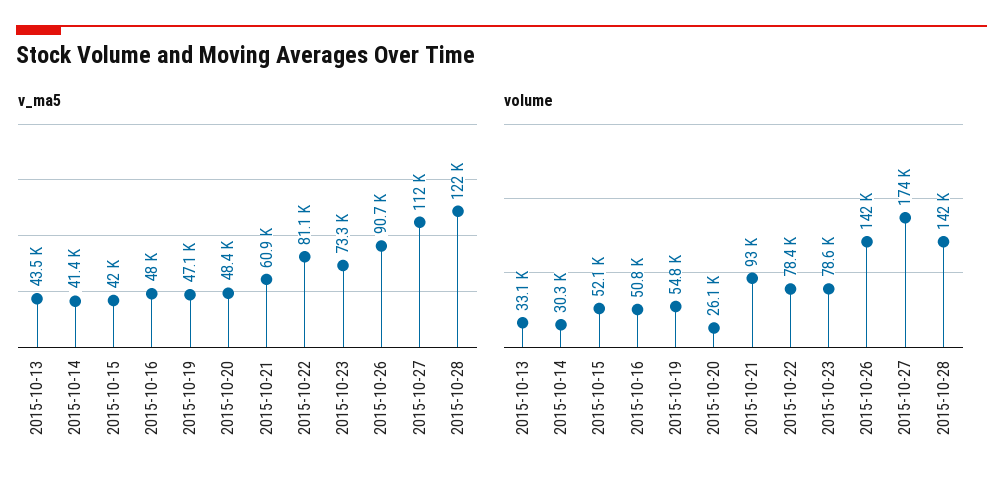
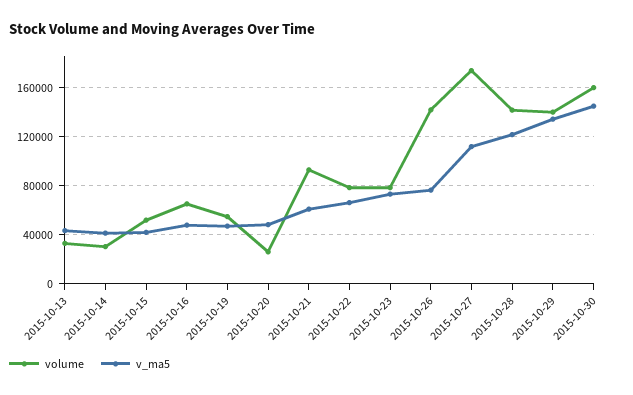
v_ma5, 2015-10-22: 81100 -> 65000
v_ma5, 2015-10-26: 90700 -> 75000
volume, 2015-10-16: 50800 -> 65000
volume, 2015-10-29: none -> 140000
v_ma5, 2015-10-29: none -> 135000
volume, 2015-10-30: none -> 160000
v_ma5, 2015-10-30: none -> 145000

